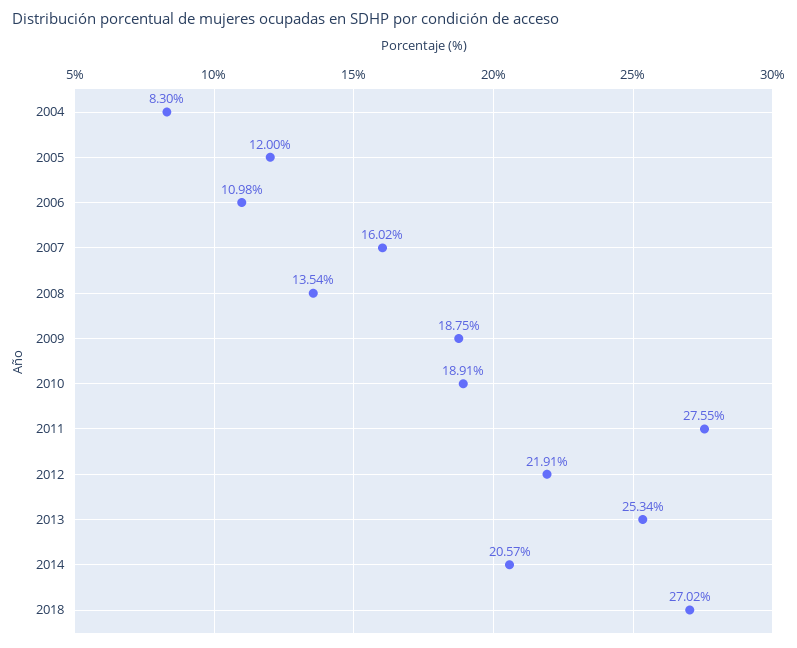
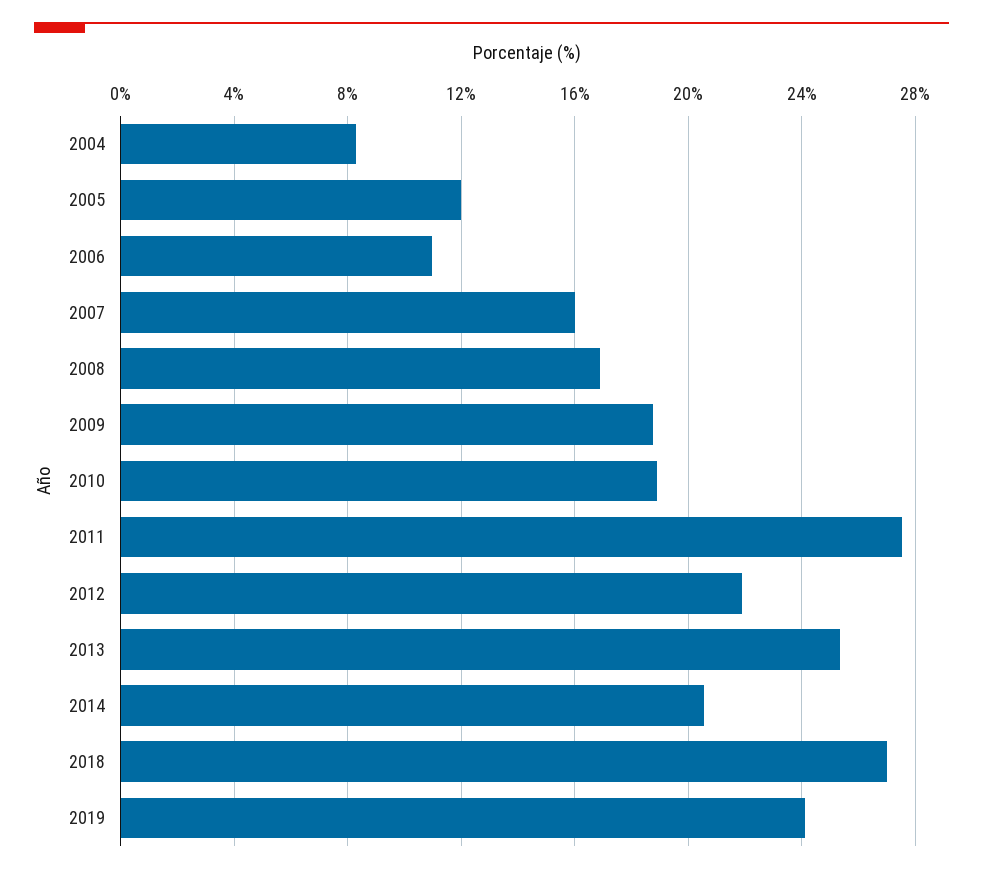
2008: 13.54 -> 17
2019: none -> 24

